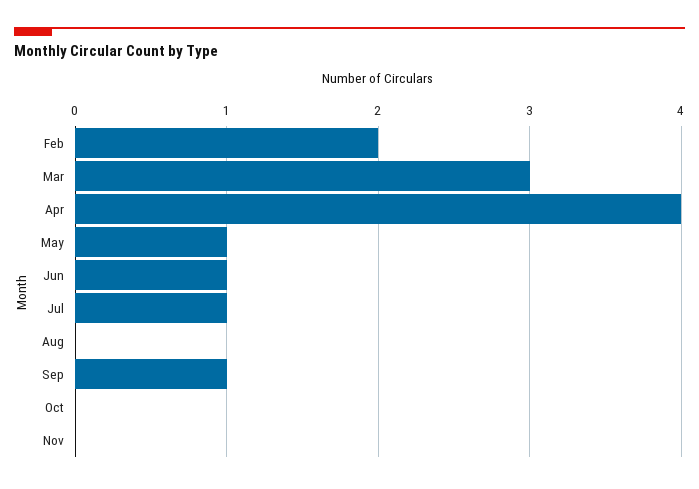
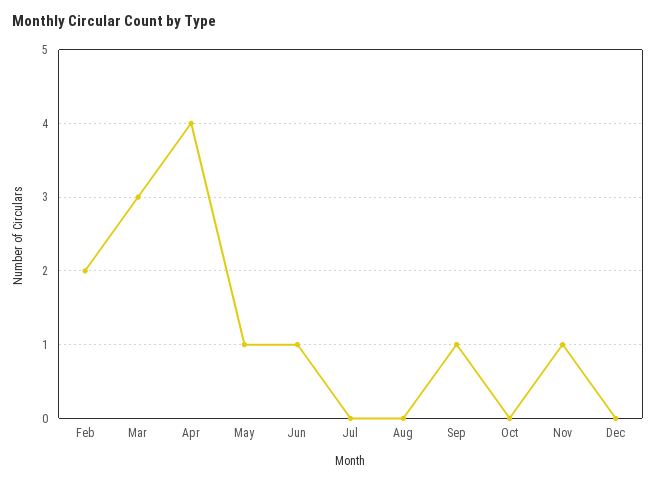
Jul: 1 -> 0
Nov: 0 -> 1
Dec: none -> 0

